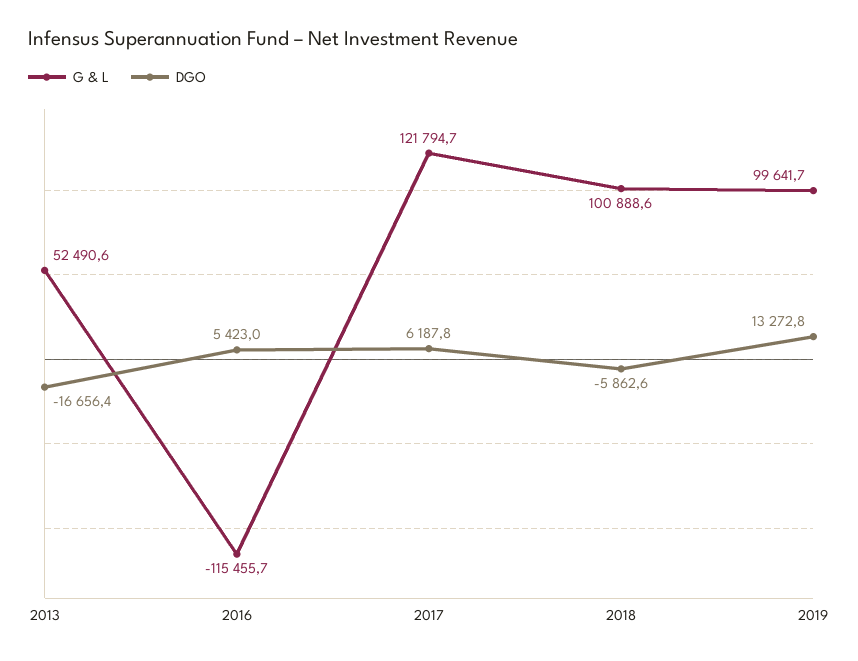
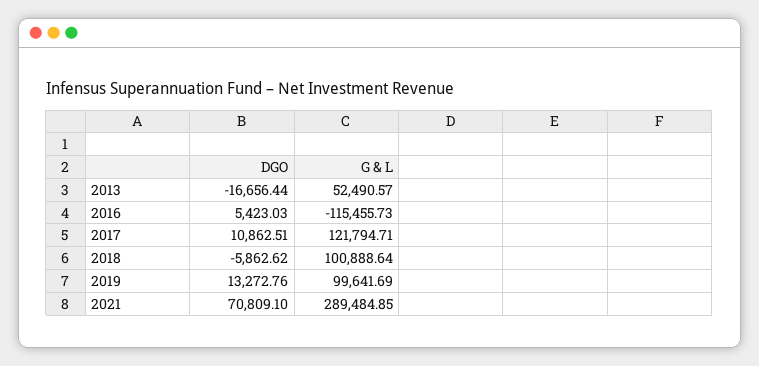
DGO, 2017: 6187.8 -> 10862.51
DGO, 2021: none -> 70809.1
G & L, 2021: none -> 289484.85

